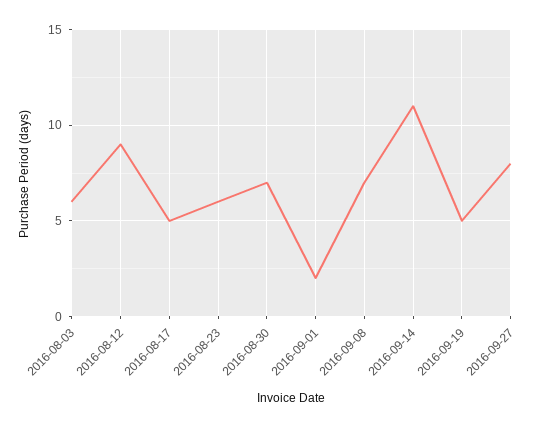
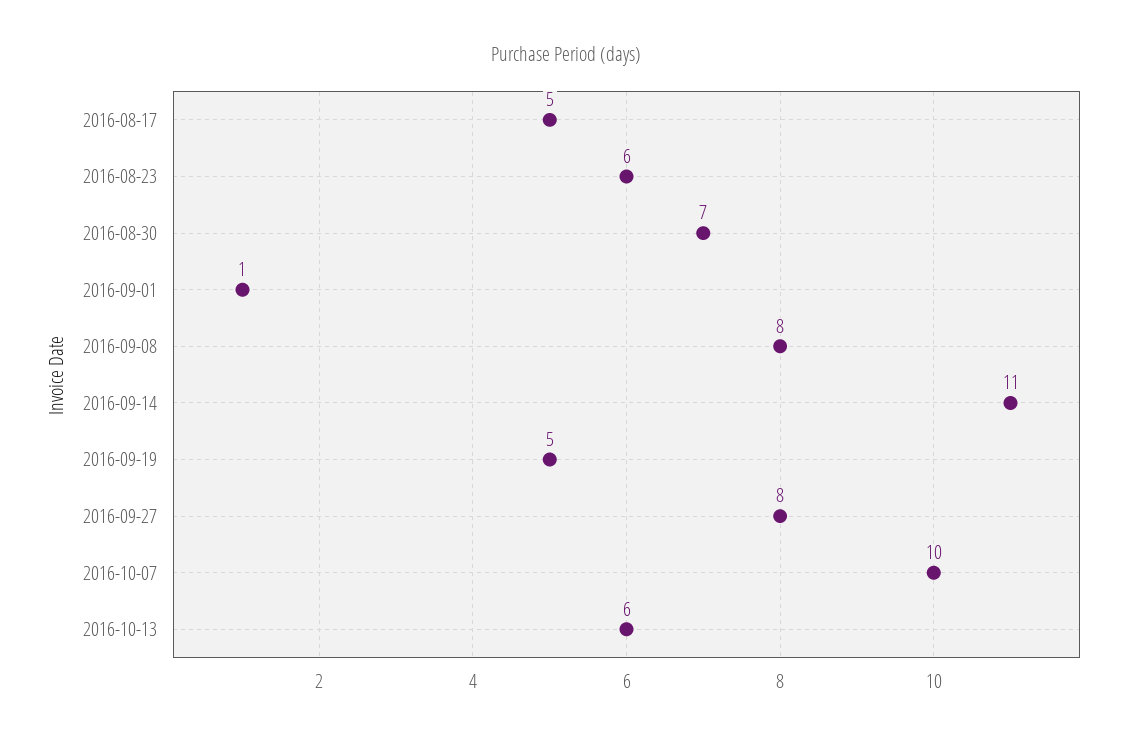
2016-08-03: 6 -> none
2016-08-12: 9 -> none
2016-09-01: 2 -> 1
2016-09-08: 7 -> 8
2016-10-07: none -> 10
2016-10-13: none -> 6

